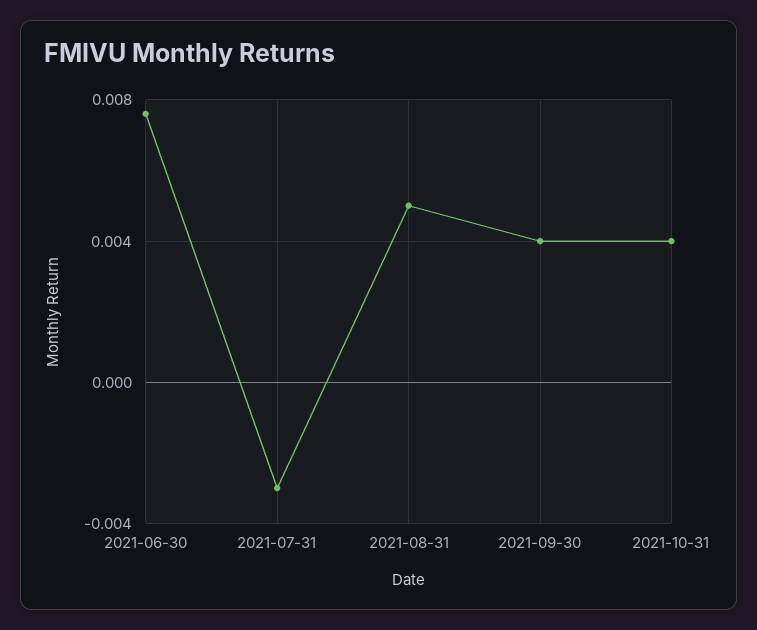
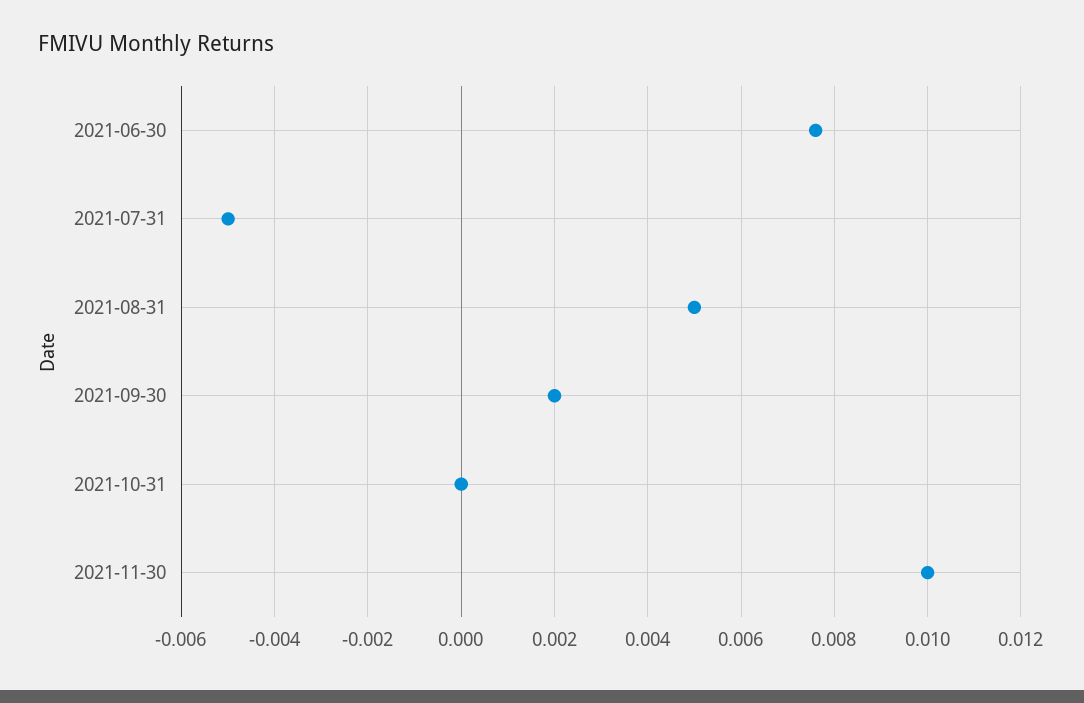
2021-07-31: -0.003 -> -0.005
2021-09-30: 0.004 -> 0.002
2021-10-31: 0.004 -> 0
2021-11-30: none -> 0.01

